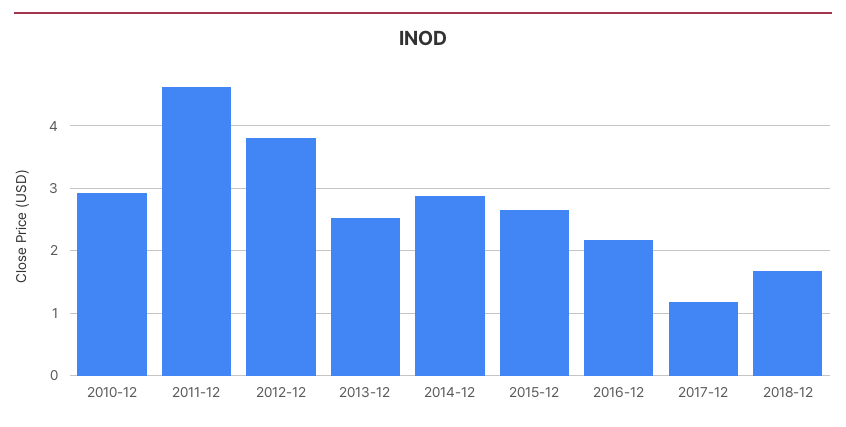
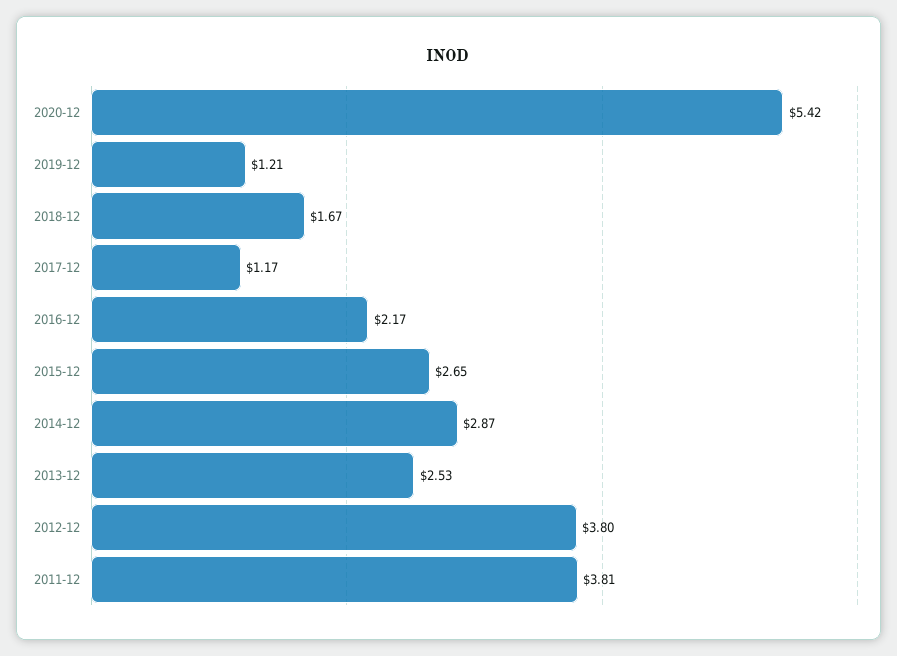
2010-12: 2.9 -> none
2011-12: 4.6 -> 3.81
2020-12: none -> 5.42
2019-12: none -> 1.21

